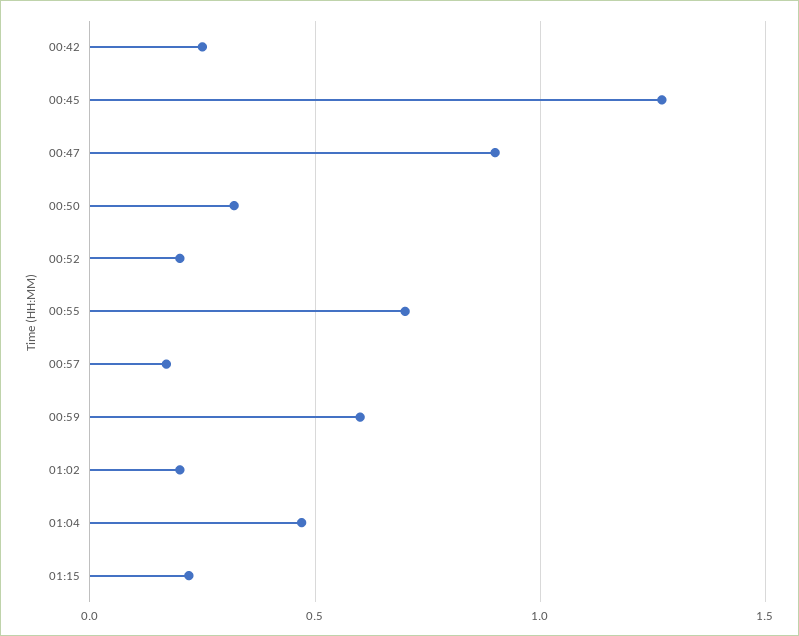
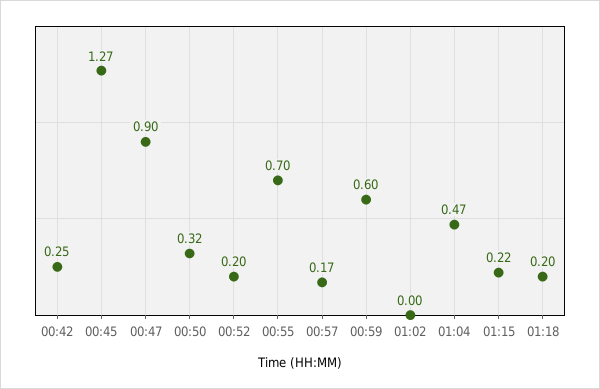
01:02: 0.2 -> 0
01:18: none -> 0.2

